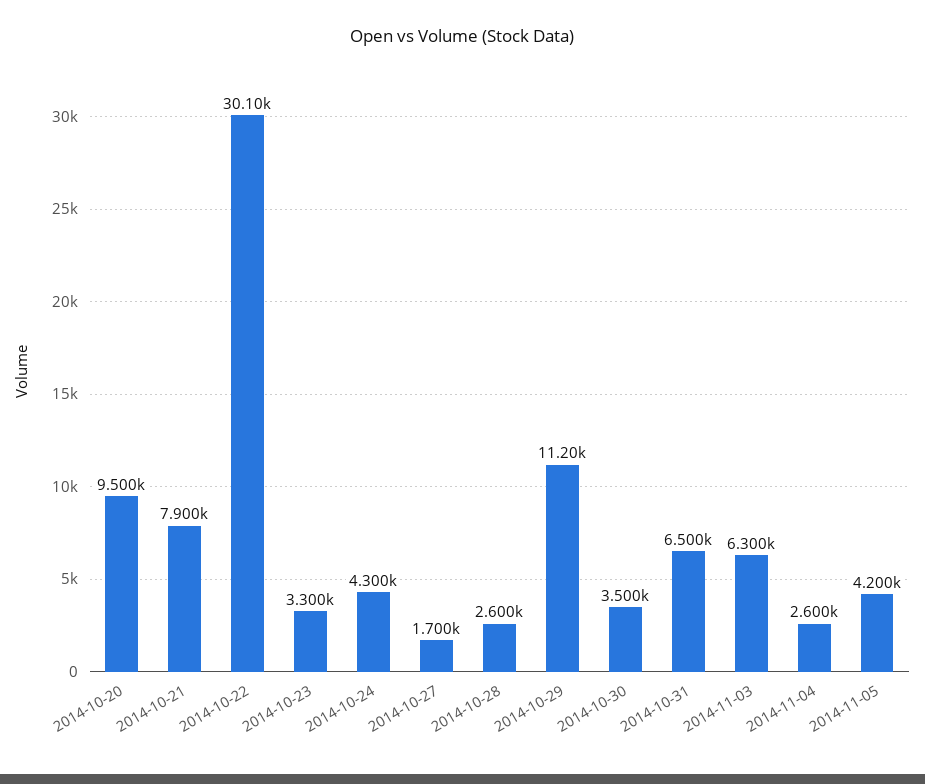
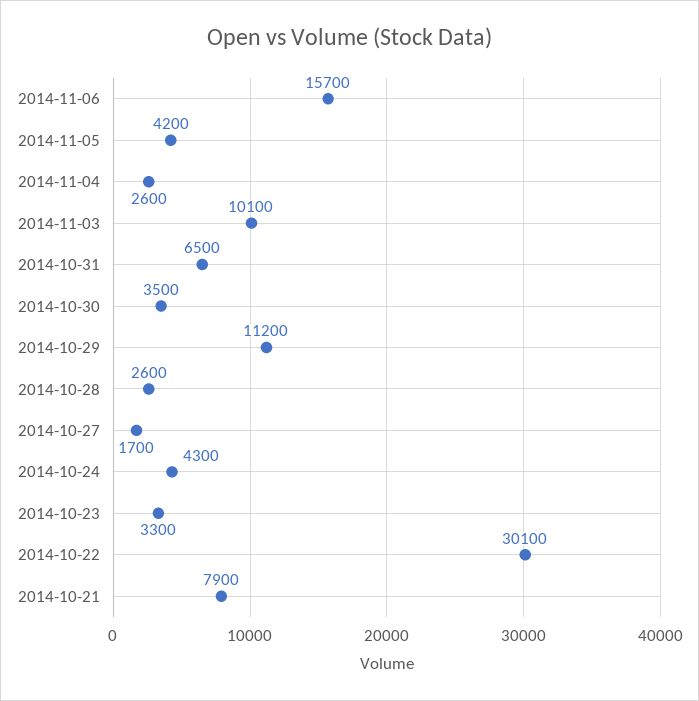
2014-10-20: 9500 -> none
2014-11-03: 6300 -> 10100
2014-11-06: none -> 15700

